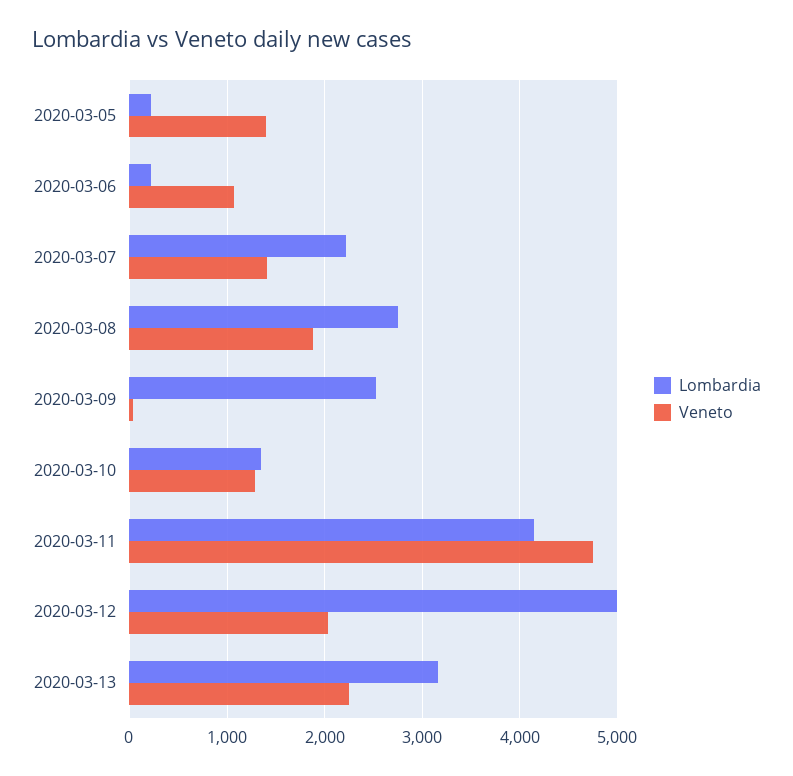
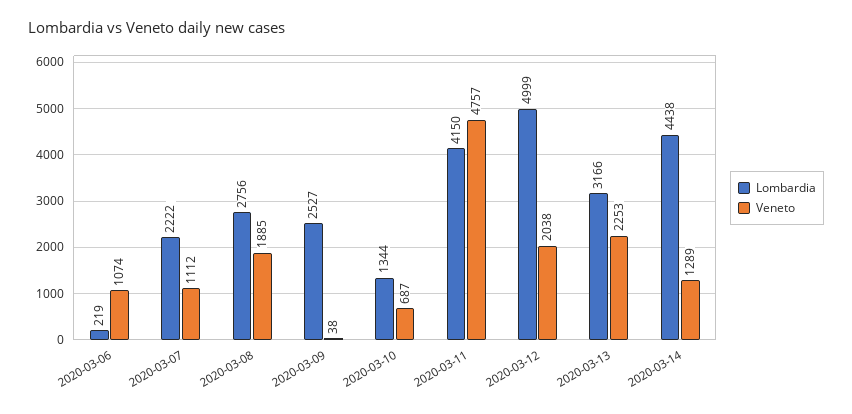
Lombardia, 2020-03-05: 200 -> none
Veneto, 2020-03-05: 1400 -> none
Veneto, 2020-03-07: 1400 -> 1112
Veneto, 2020-03-10: 1300 -> 687
Lombardia, 2020-03-14: none -> 4438
Veneto, 2020-03-14: none -> 1289

